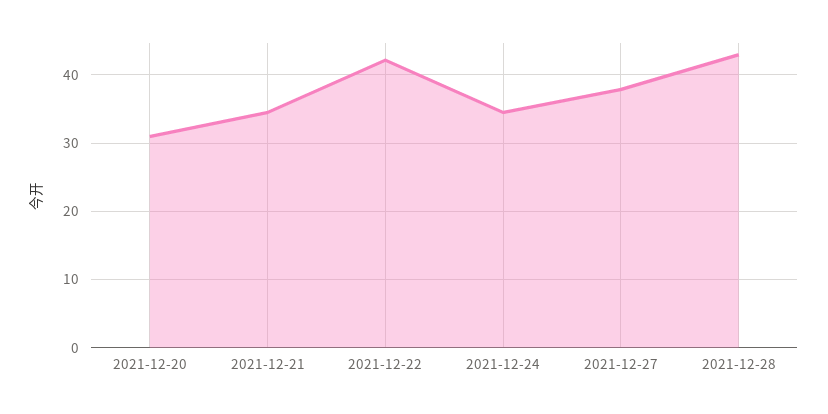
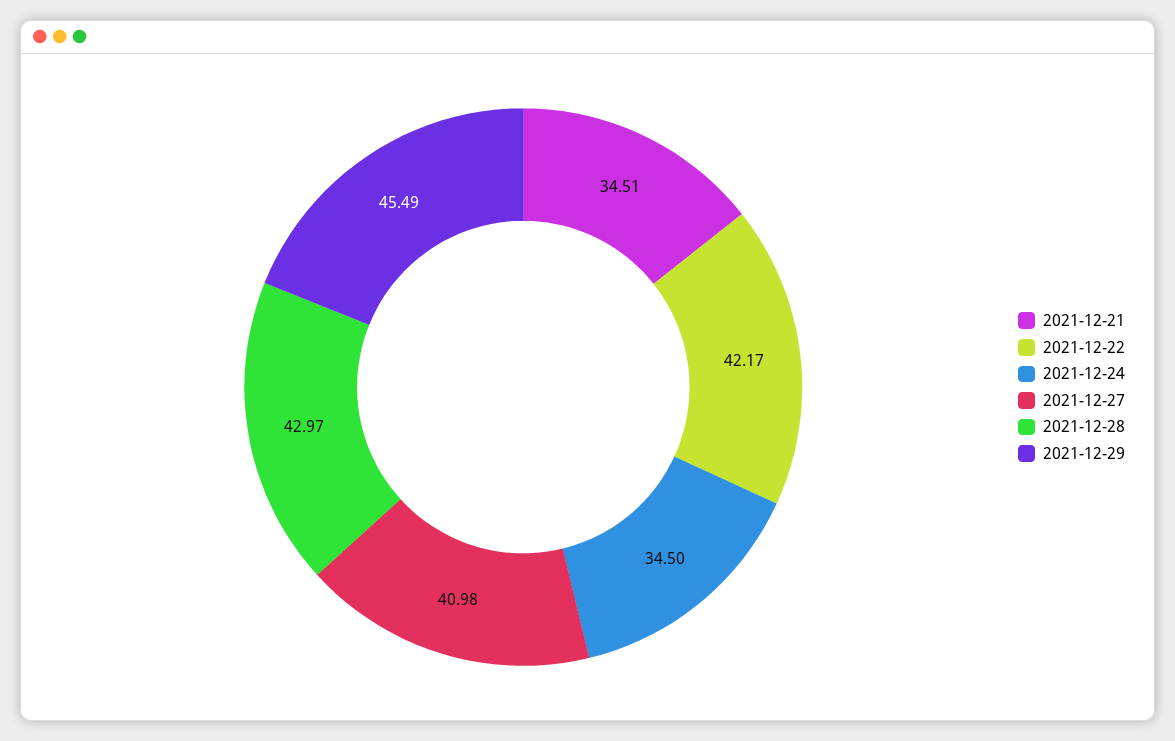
2021-12-20: 31 -> none
2021-12-27: 38 -> 40.98
2021-12-29: none -> 45.49

